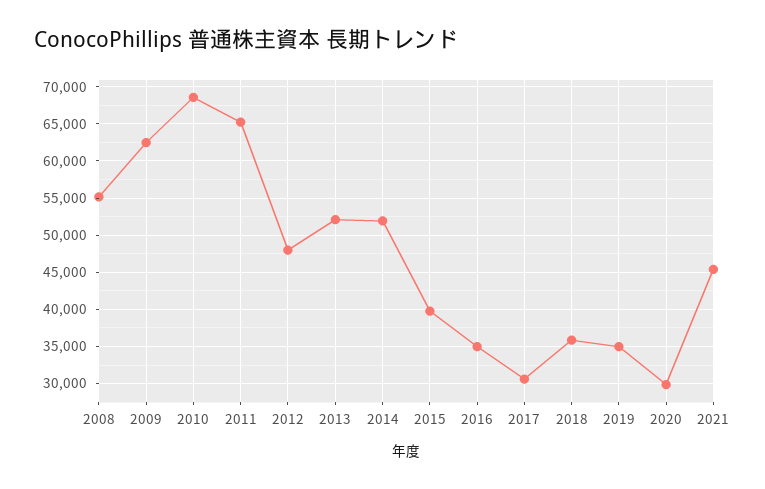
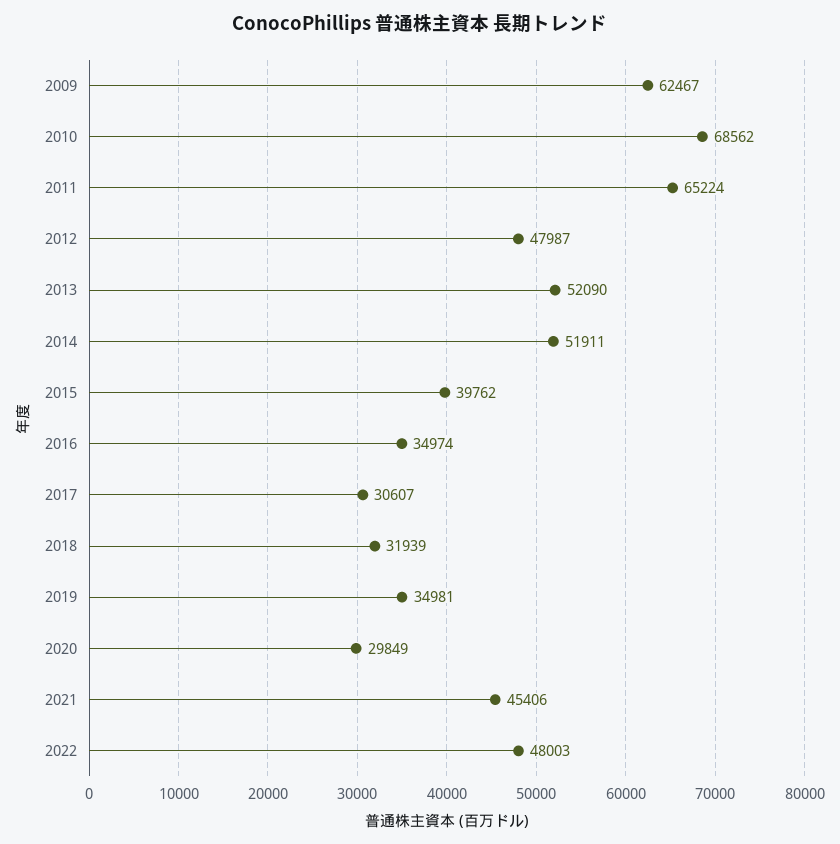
2008: 55000 -> none
2018: 36000 -> 31939
2022: none -> 48003

